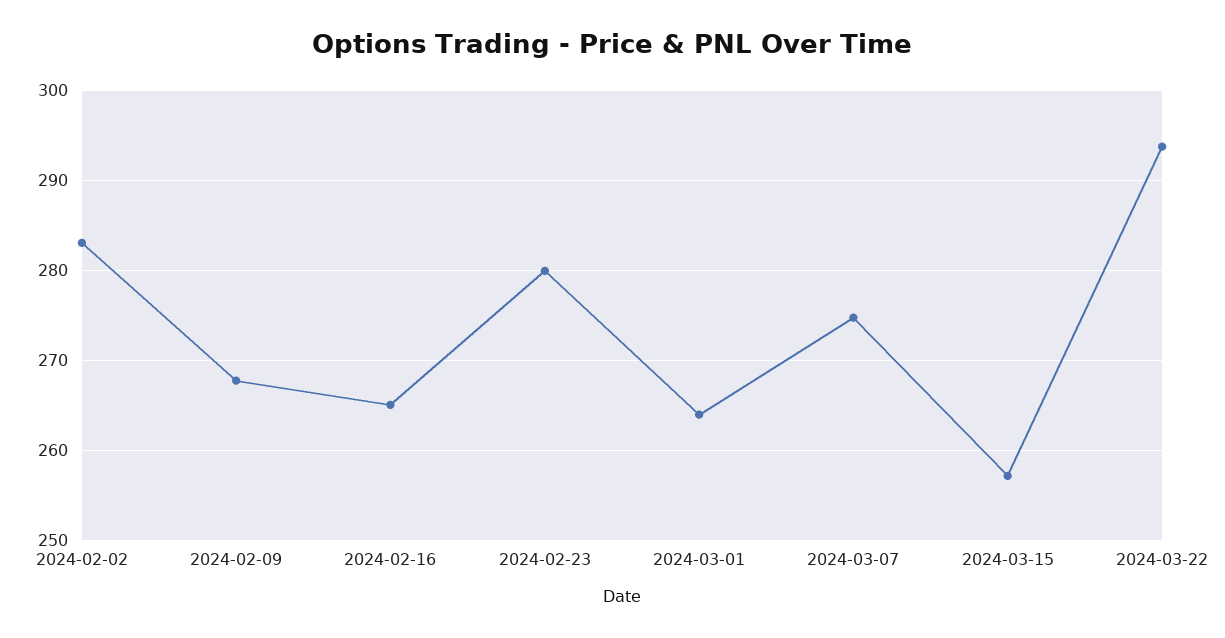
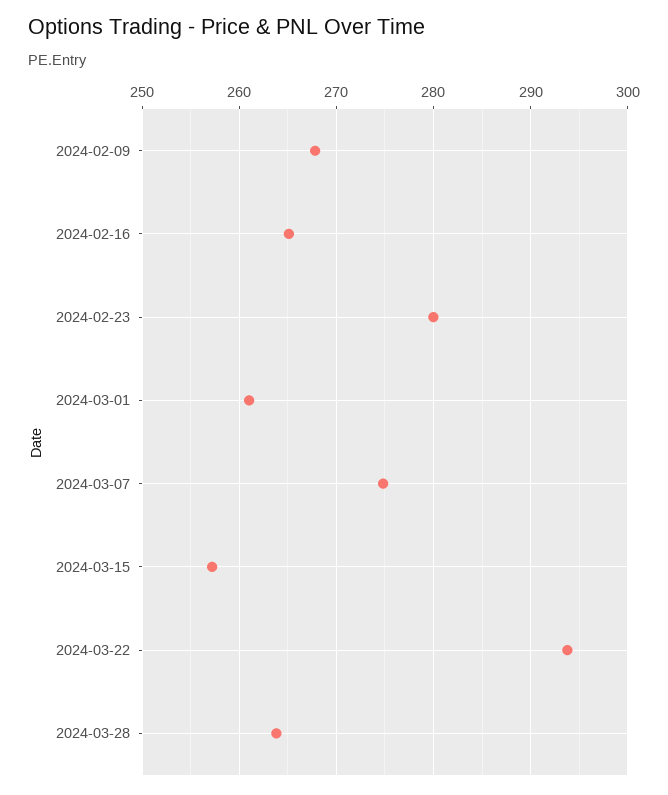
2024-02-02: 283 -> none
2024-03-01: 264 -> 261
2024-03-28: none -> 264

